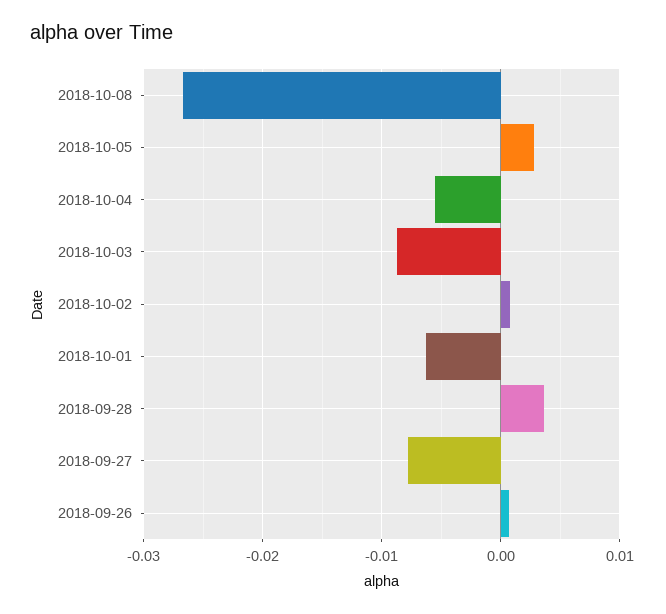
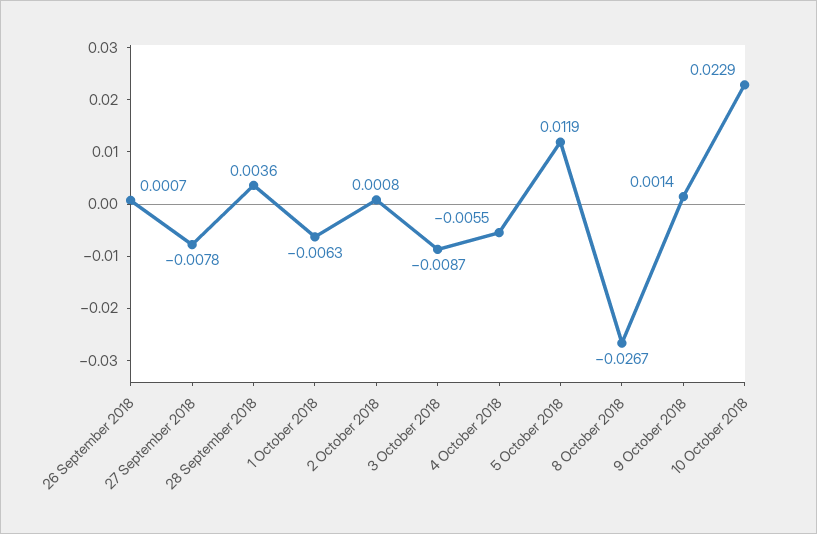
2018-10-05: 0.003 -> 0.0119
9 October 2018: none -> 0.0014
10 October 2018: none -> 0.0229

